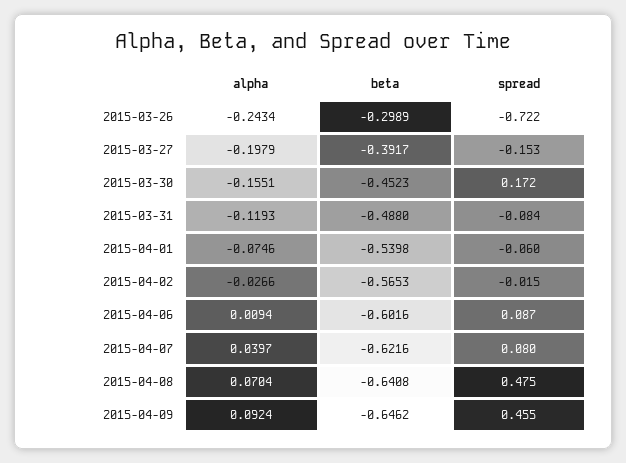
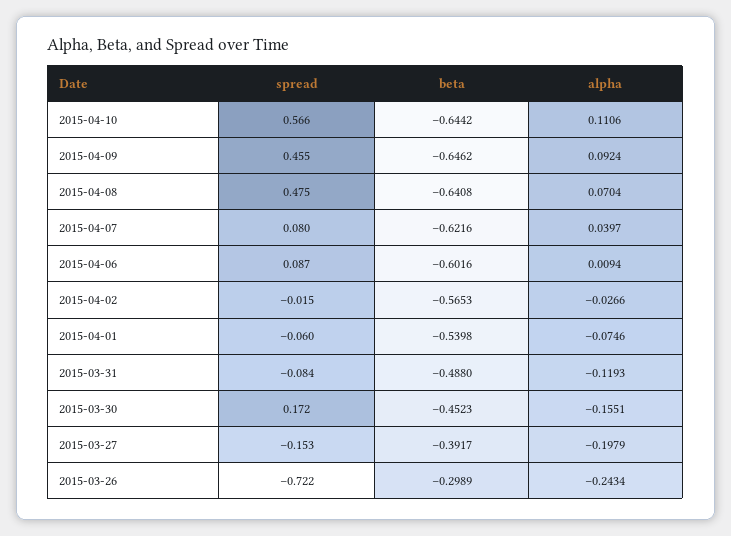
spread, 2015-04-10: none -> 0.566
beta, 2015-04-10: none -> -0.6442
alpha, 2015-04-10: none -> 0.1106

